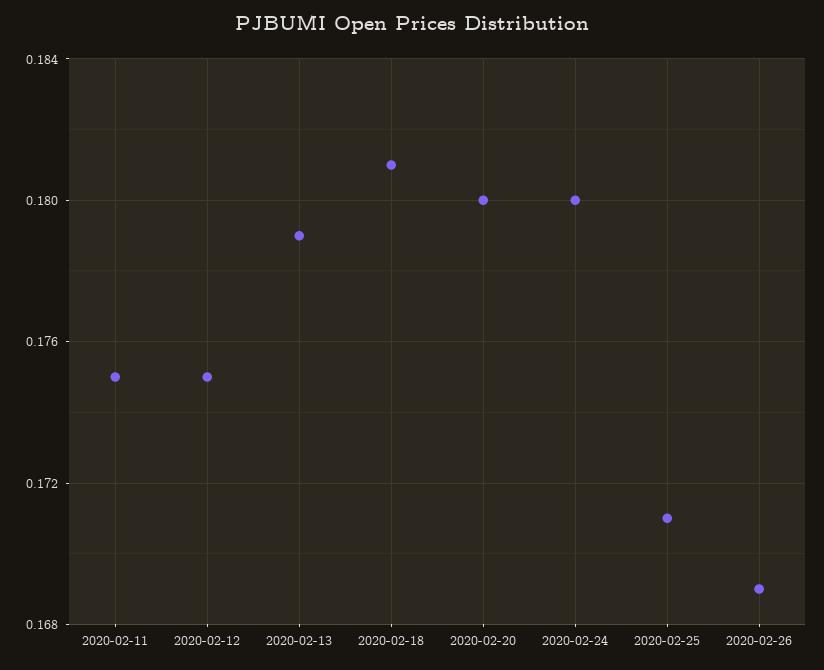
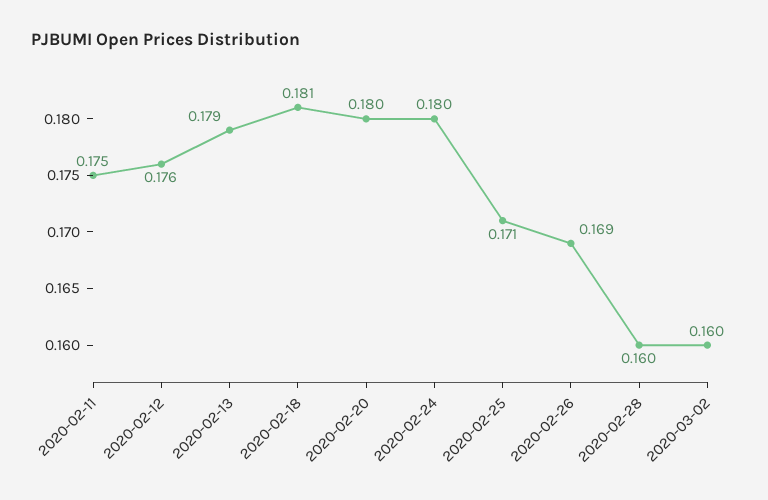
2020-02-12: 0.175 -> 0.176
2020-02-28: none -> 0.16
2020-03-02: none -> 0.16

